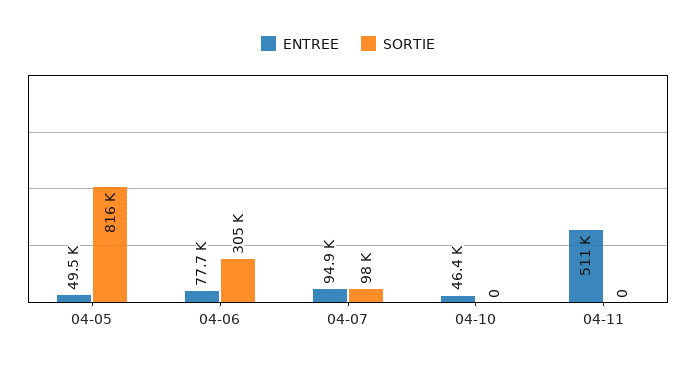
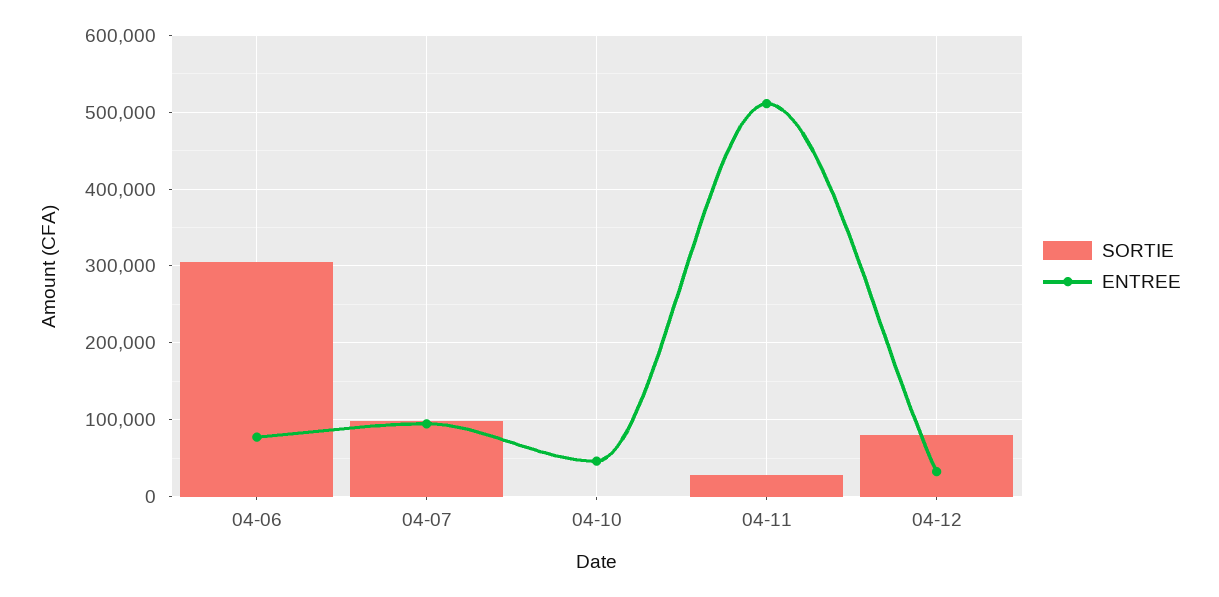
ENTREE, 04-05: 49500 -> none
SORTIE, 04-05: 816000 -> none
SORTIE, 04-11: 0 -> 30000
SORTIE, 04-12: none -> 80000
ENTREE, 04-12: none -> 30000

